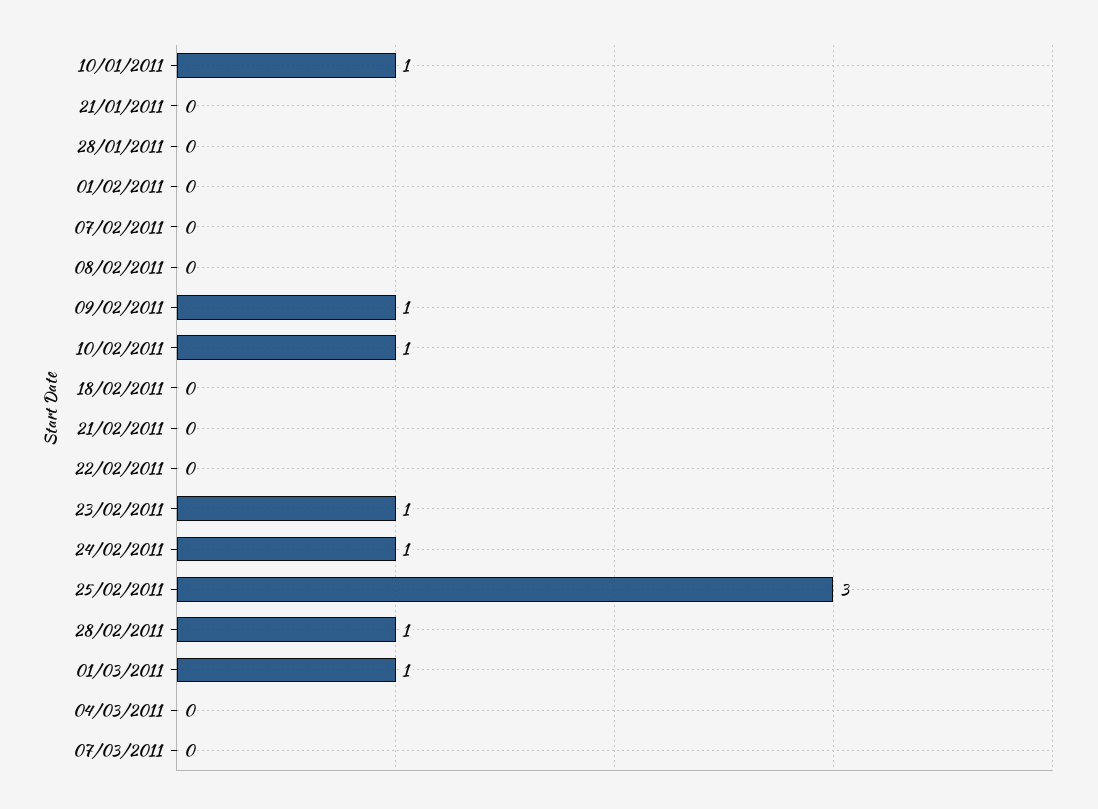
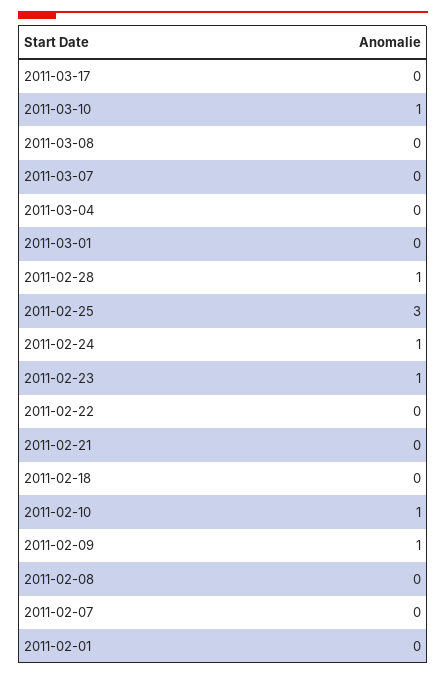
10/01/2011: 1 -> none
21/01/2011: 0 -> none
28/01/2011: 0 -> none
01/03/2011: 1 -> 0
2011-03-17: none -> 0
2011-03-10: none -> 1
2011-03-08: none -> 0

